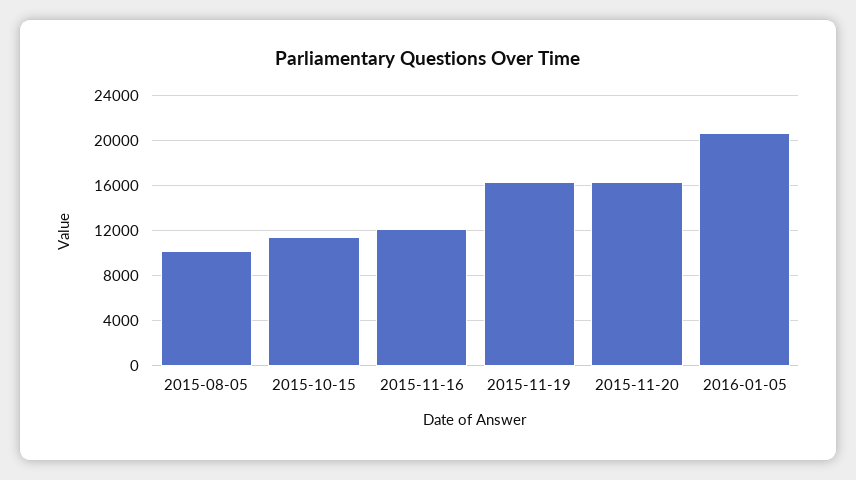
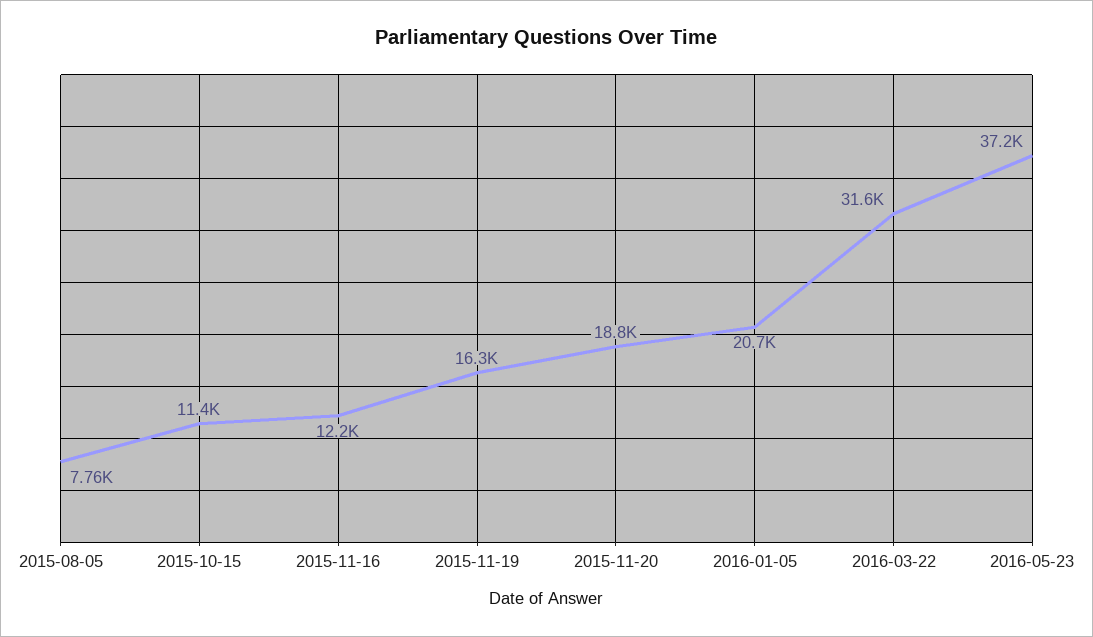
2015-08-05: 10000 -> 7760
2015-11-20: 16000 -> 18800
2016-03-22: none -> 31600
2016-05-23: none -> 37200

